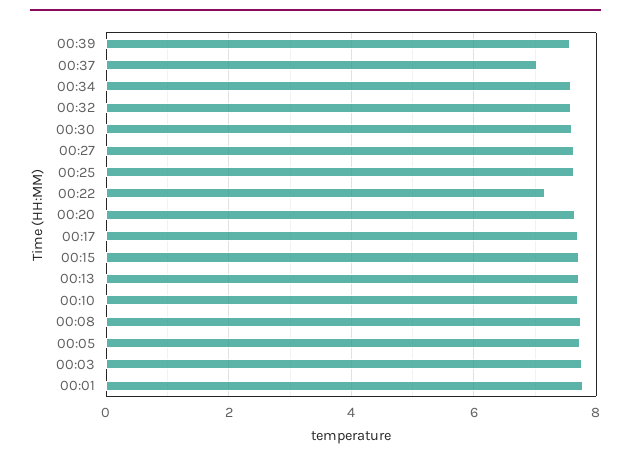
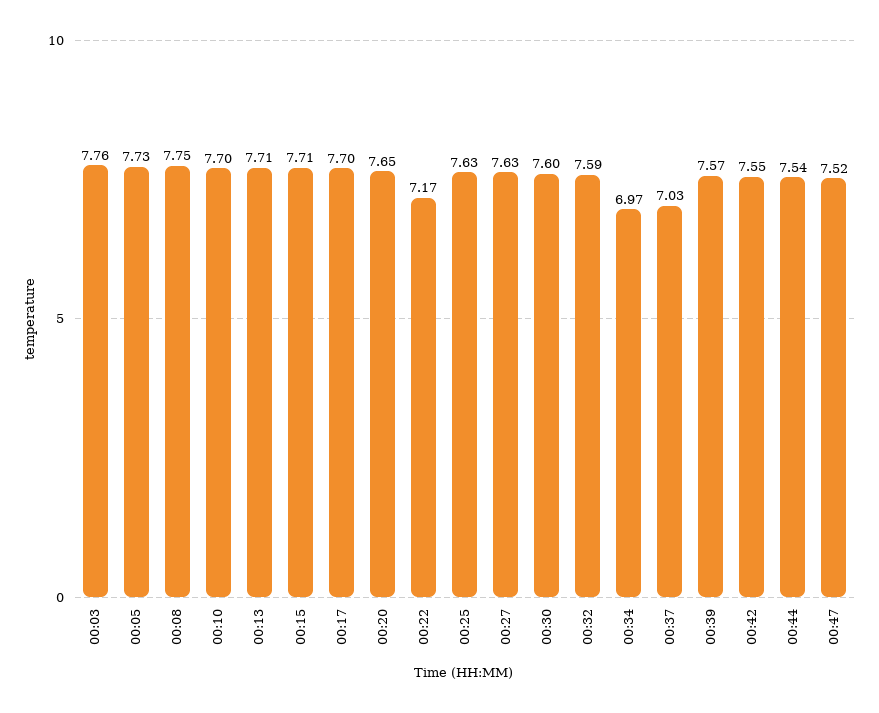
00:34: 7.6 -> 6.97
00:01: 7.8 -> none
00:42: none -> 7.55
00:44: none -> 7.54
00:47: none -> 7.52

